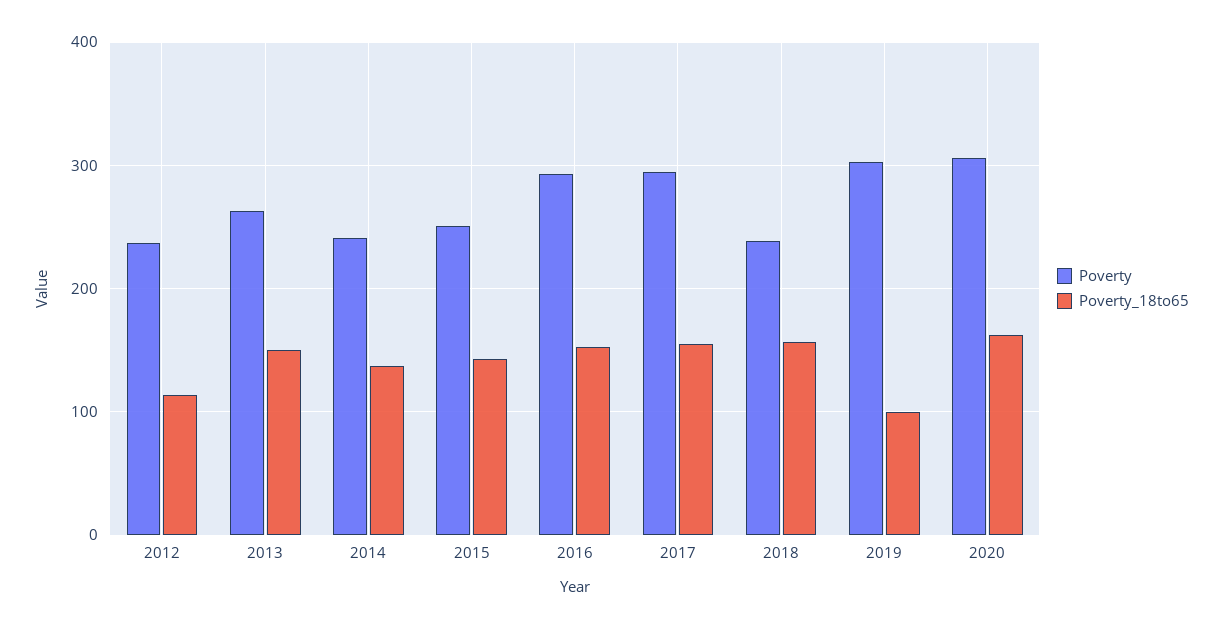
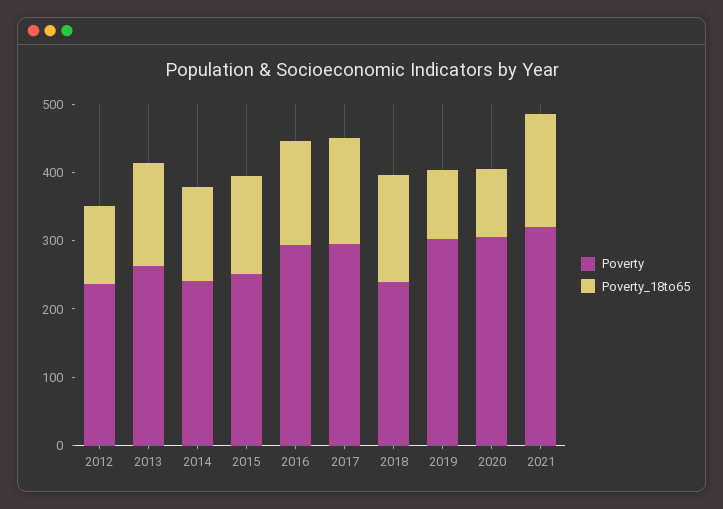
Poverty_18to65, 2020: 160 -> 100
Poverty, 2021: none -> 320
Poverty_18to65, 2021: none -> 160

